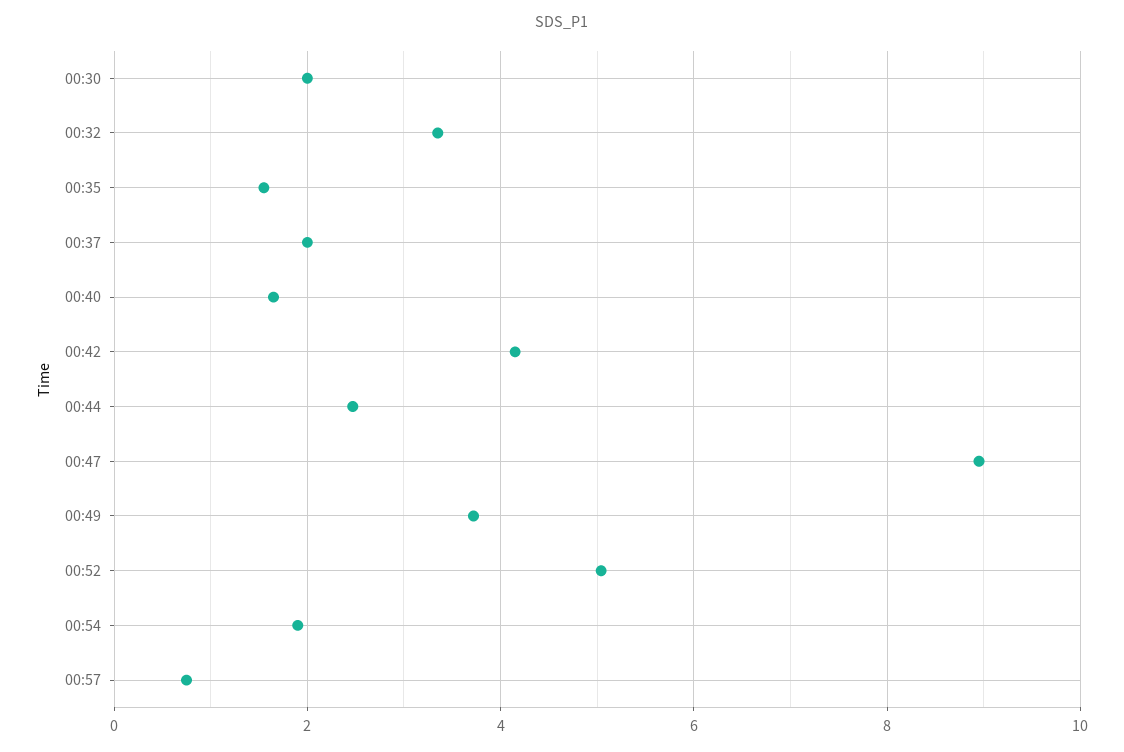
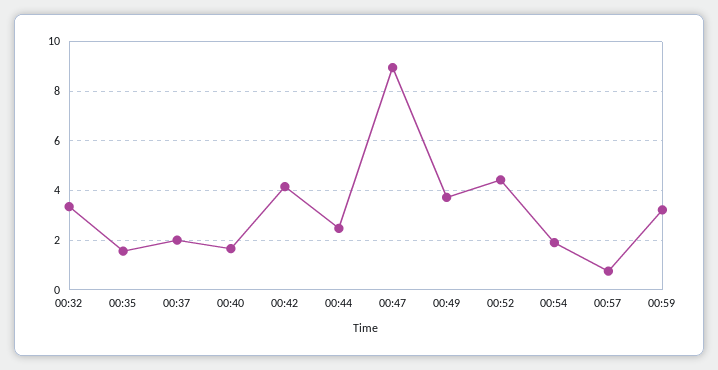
00:30: 2 -> none
00:52: 5 -> 4.5
00:59: none -> 3.25

